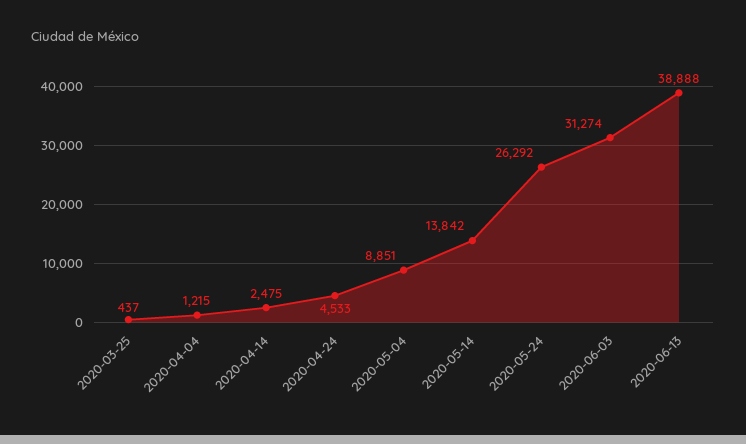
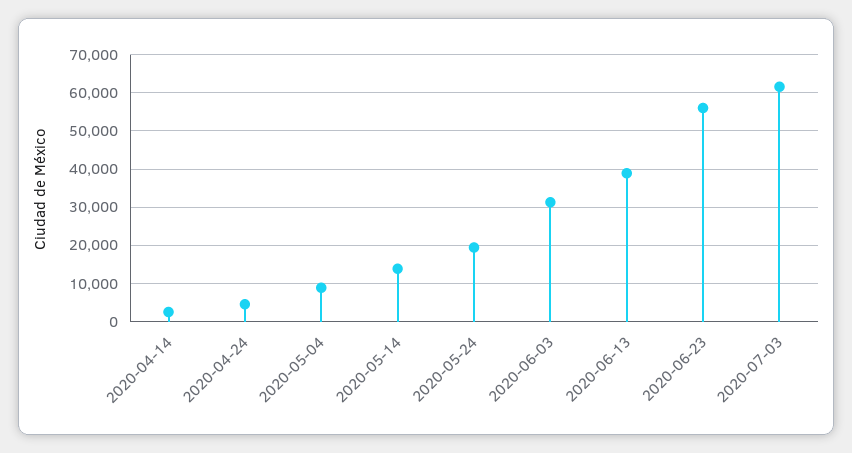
2020-03-25: 437 -> none
2020-04-04: 1215 -> none
2020-05-24: 26292 -> 20000
2020-06-23: none -> 56000
2020-07-03: none -> 62000

